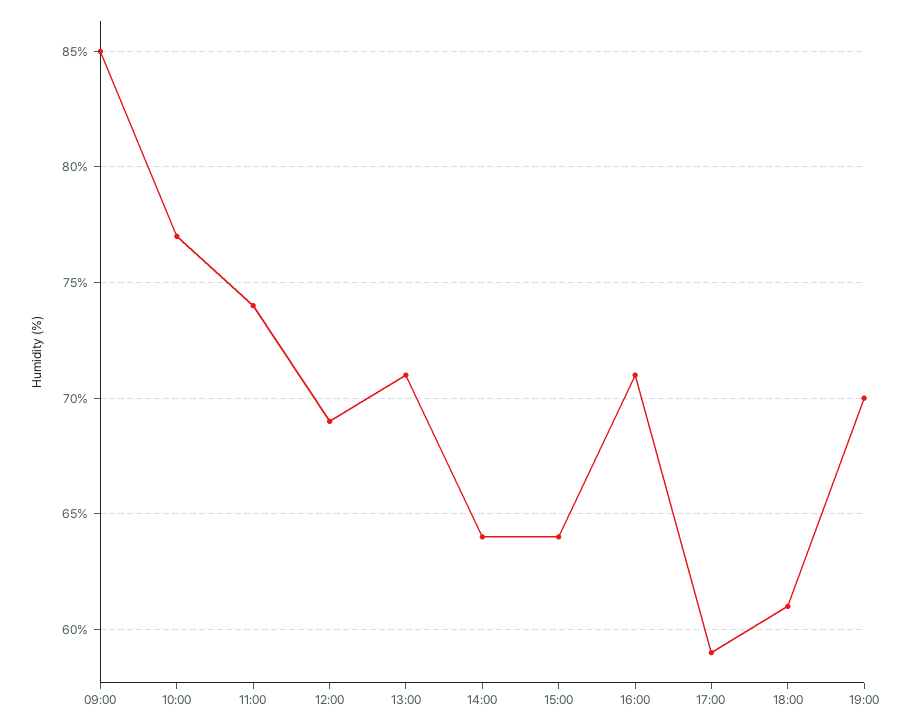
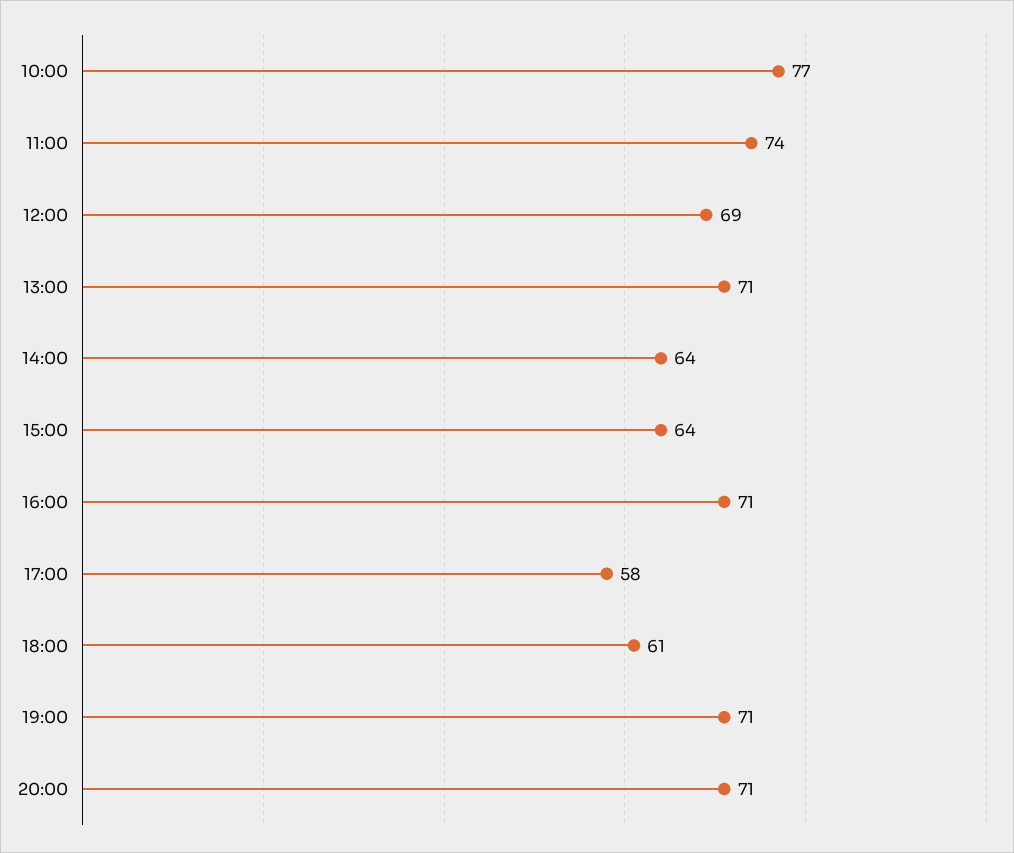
09:00: 85 -> none
17:00: 59 -> 58
19:00: 70 -> 71
20:00: none -> 71

